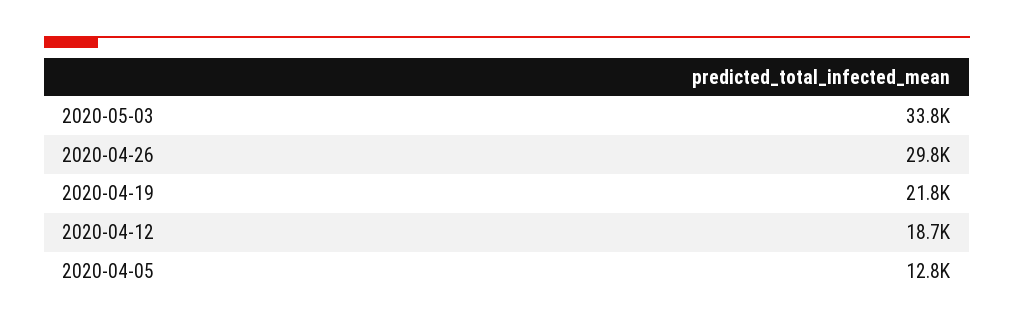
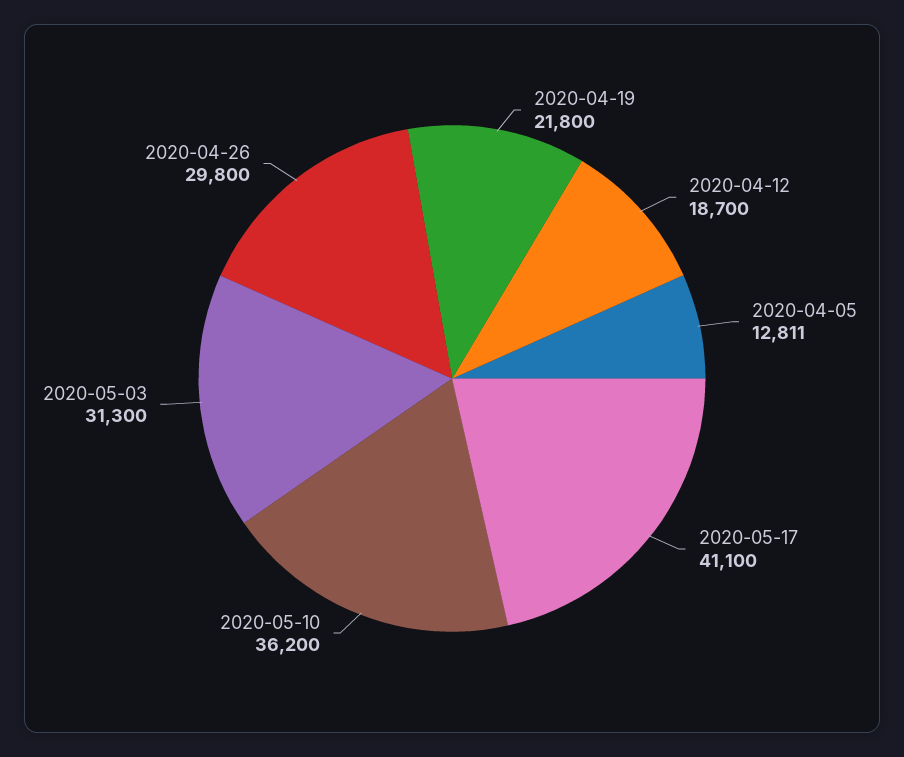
2020-05-03: 33800 -> 31300
2020-05-17: none -> 41100
2020-05-10: none -> 36200

